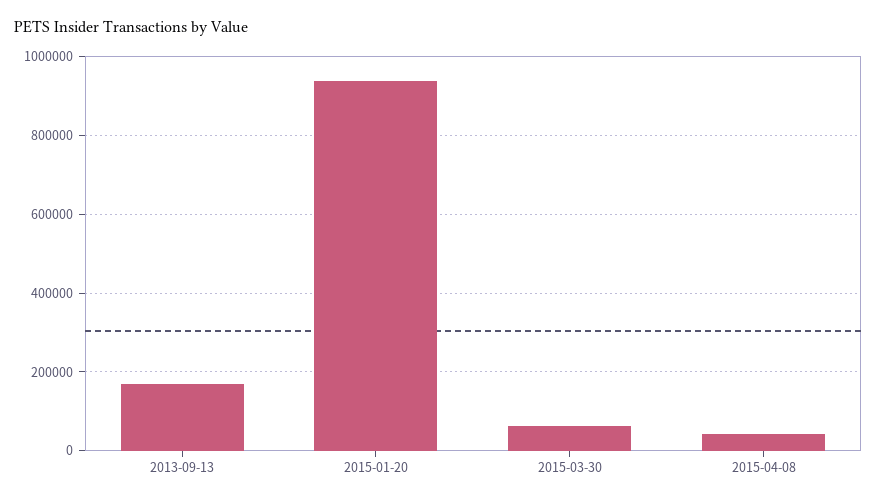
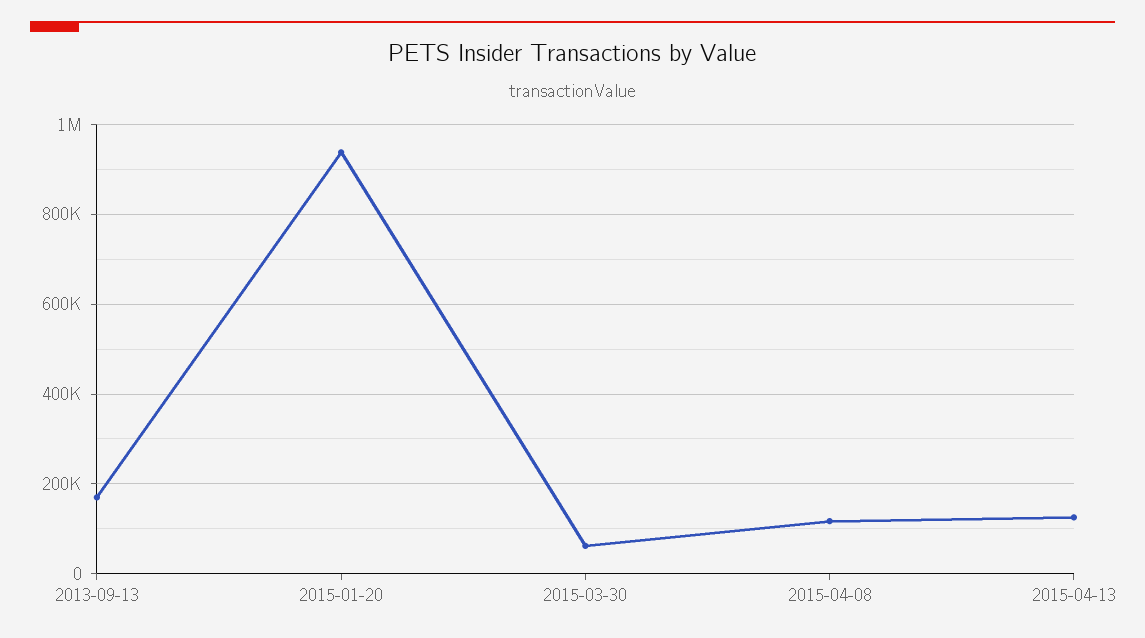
2015-04-08: 40000 -> 120000
2015-04-13: none -> 120000

